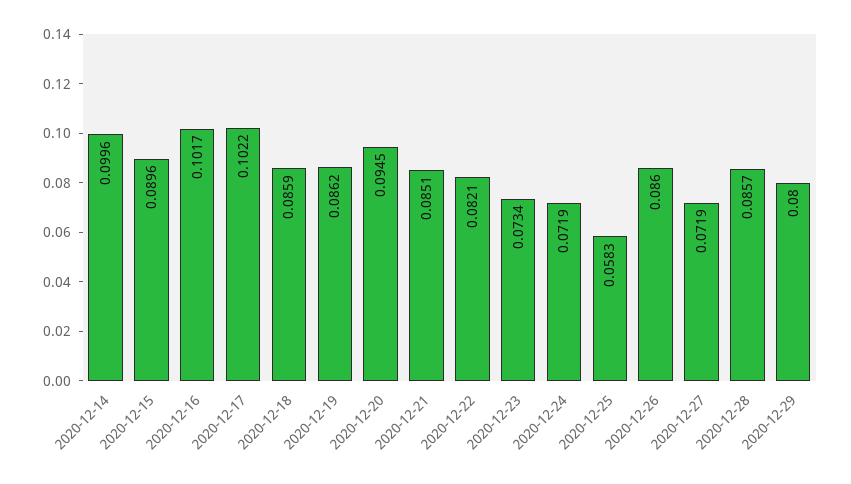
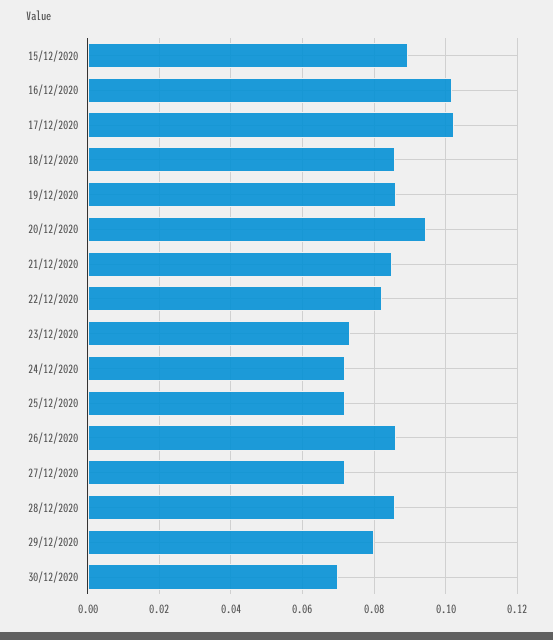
2020-12-14: 0.0996 -> none
2020-12-25: 0.0583 -> 0.072
30/12/2020: none -> 0.07

